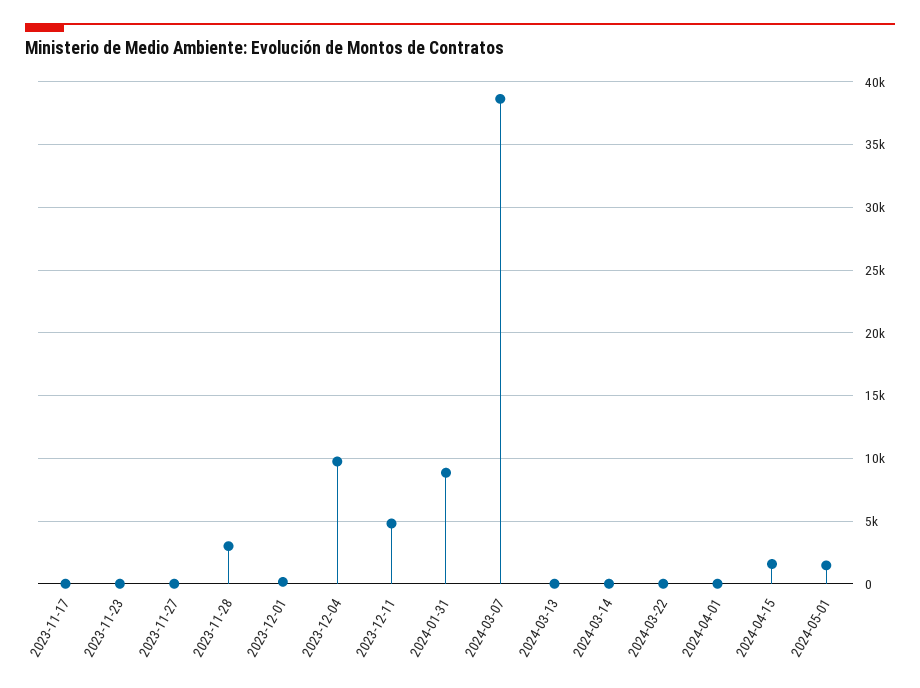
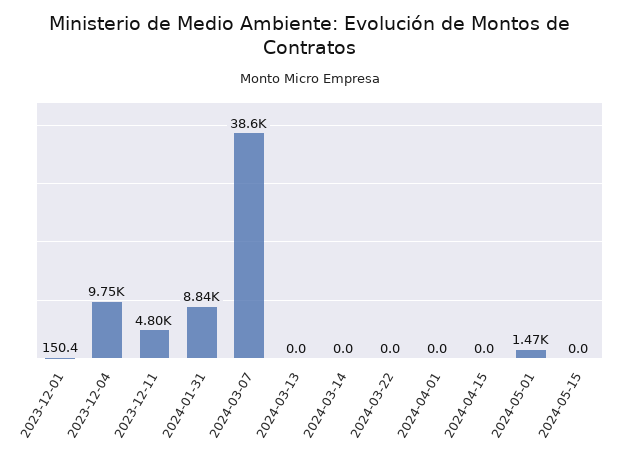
2023-11-17: 0 -> none
2023-11-23: 0 -> none
2023-11-27: 0 -> none
2023-11-28: 3000 -> none
2024-04-15: 1500 -> 0
2024-05-15: none -> 0

